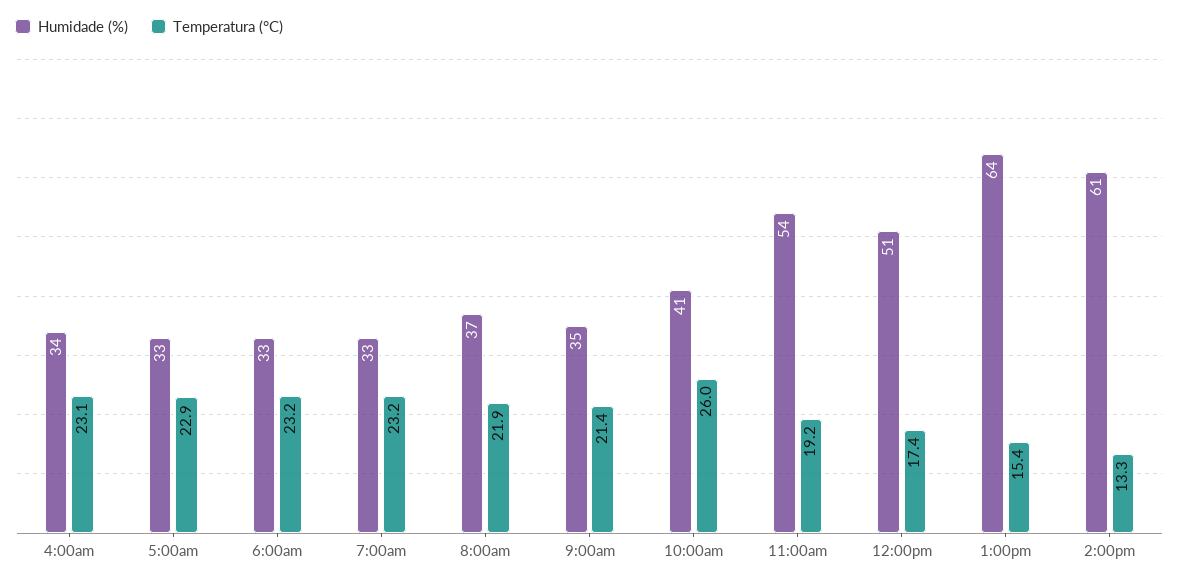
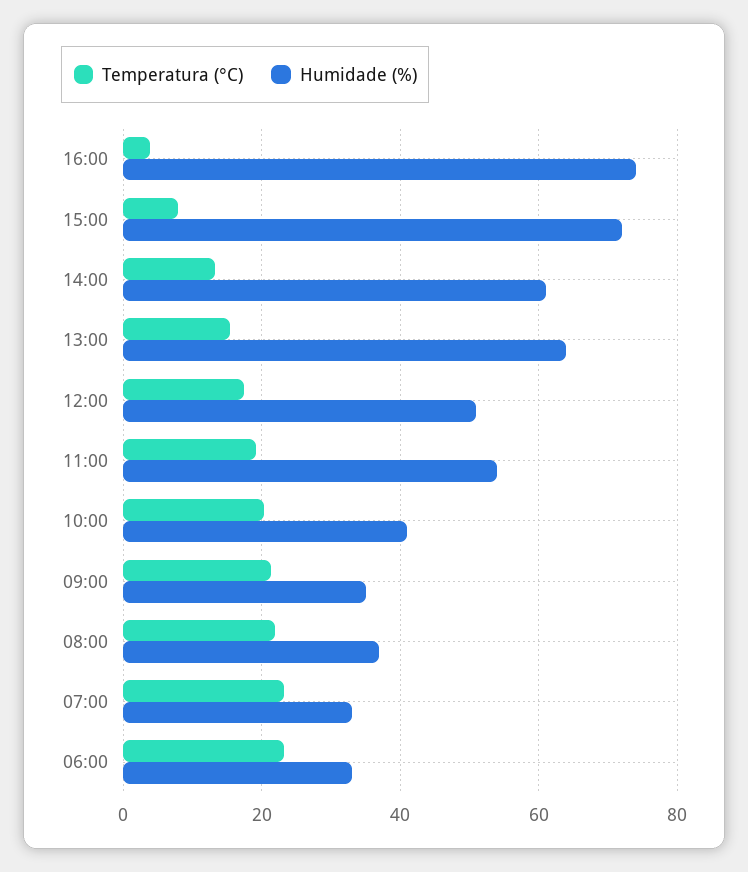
Humidade (%), 4:00am: 34 -> none
Temperatura (°C), 4:00am: 23.1 -> none
Humidade (%), 5:00am: 33 -> none
Temperatura (°C), 5:00am: 22.9 -> none
Temperatura (°C), 10:00am: 26 -> 20
Temperatura (°C), 16:00: none -> 4
Humidade (%), 16:00: none -> 74
Temperatura (°C), 15:00: none -> 8
Humidade (%), 15:00: none -> 72

